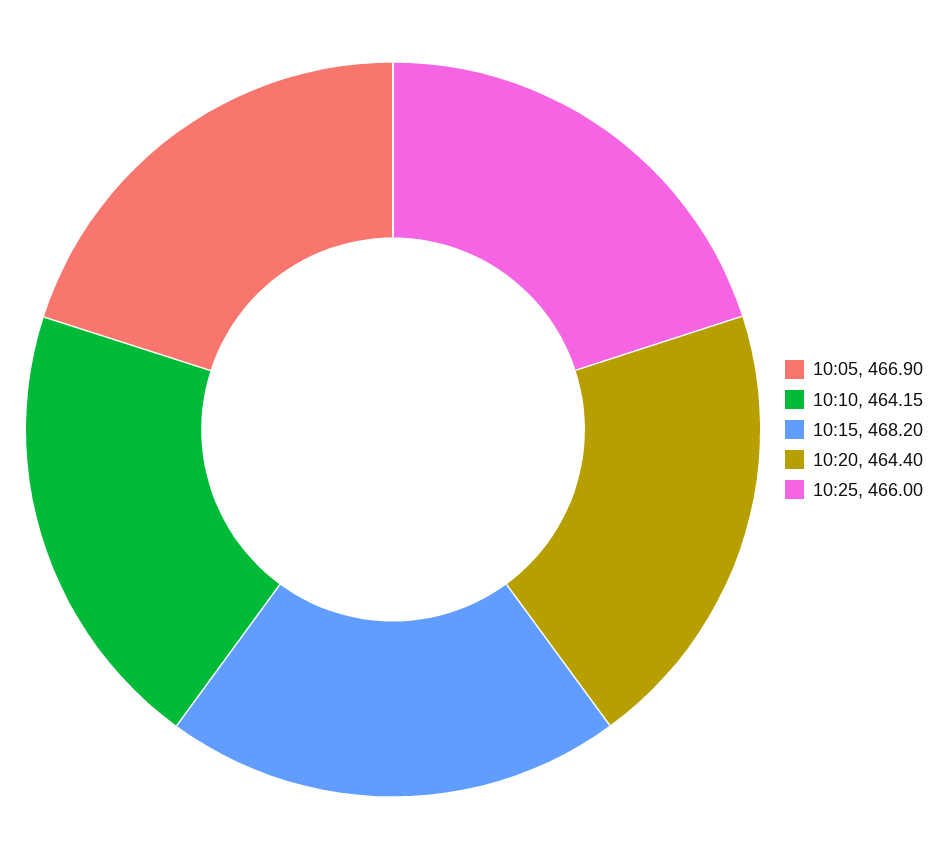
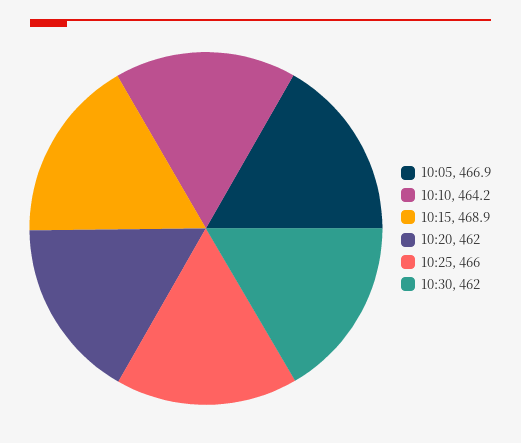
10:15: 468.2 -> 468.9
10:20: 464.4 -> 462
10:30: none -> 462

